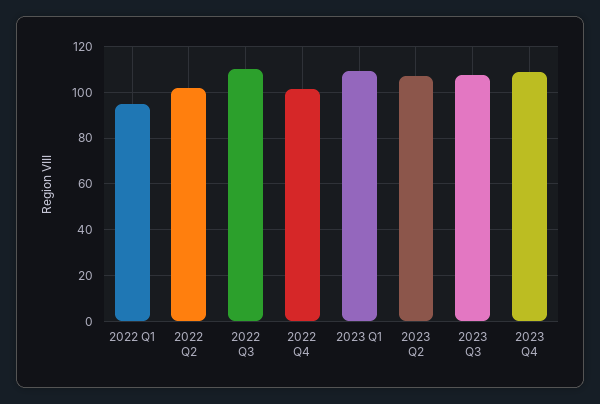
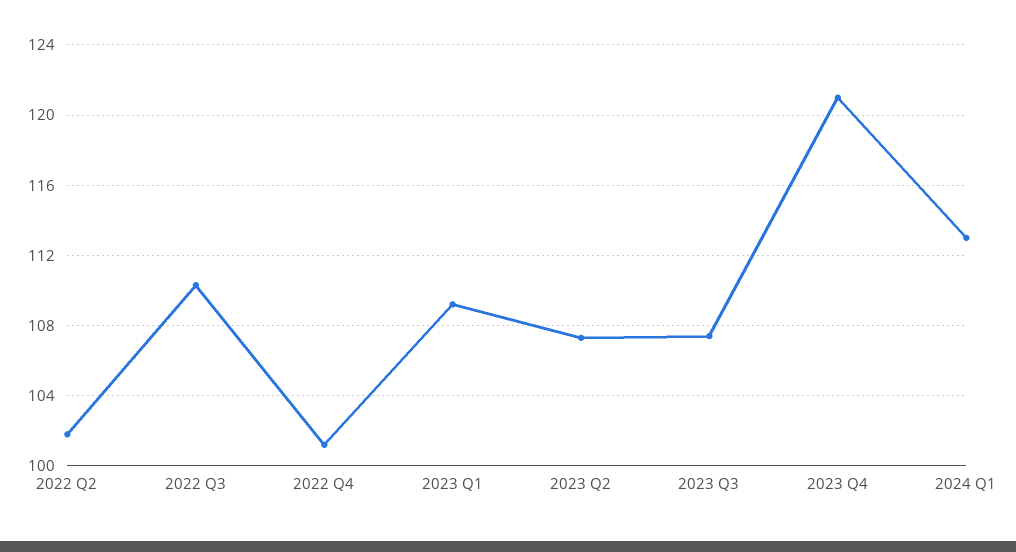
2022 Q1: 95 -> none
2023 Q4: 110 -> 121
2024 Q1: none -> 113

